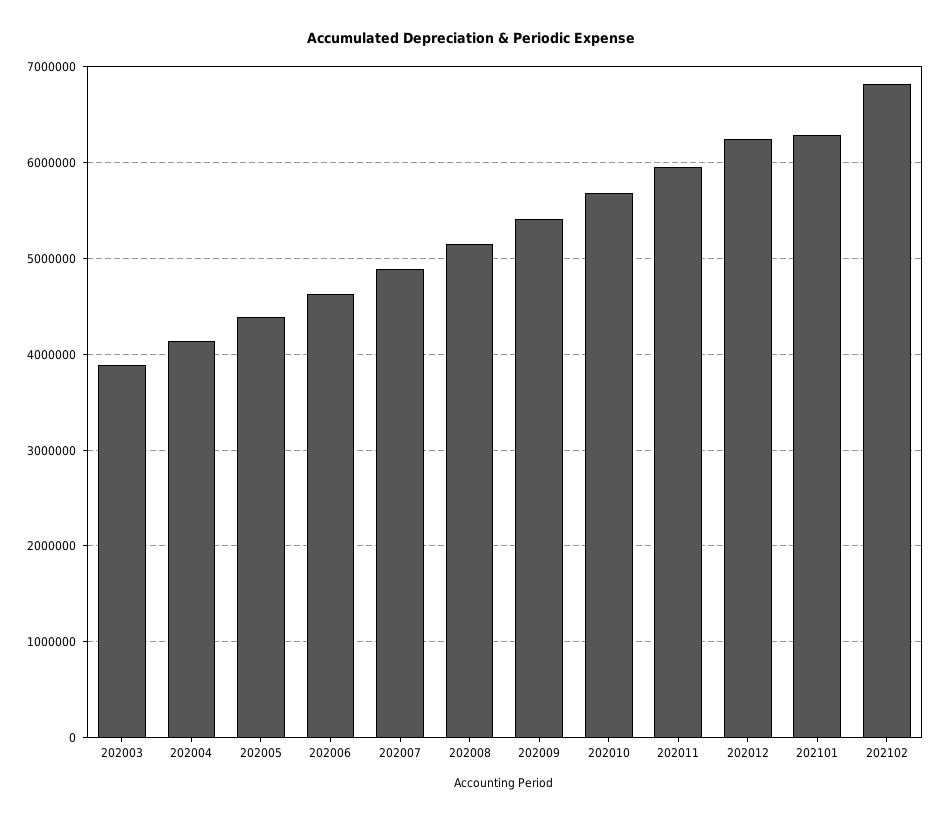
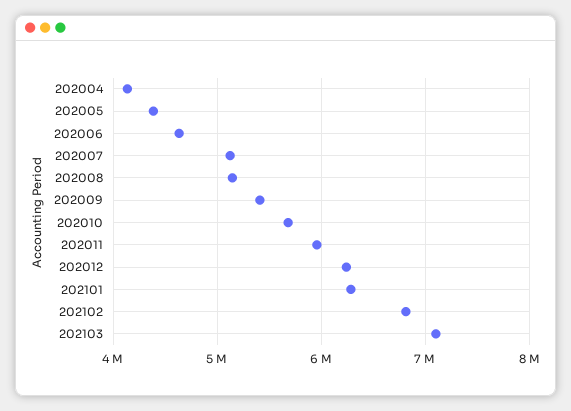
202003: 3900000 -> none
202007: 4900000 -> 5100000
202103: none -> 7100000

